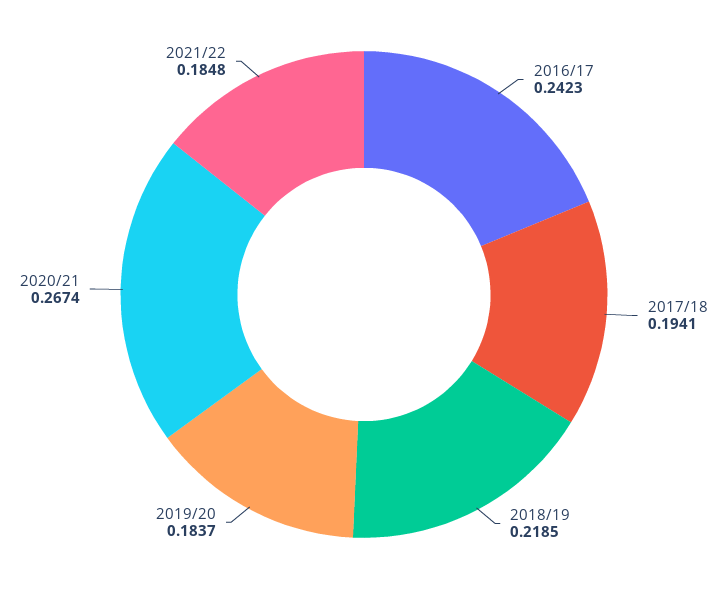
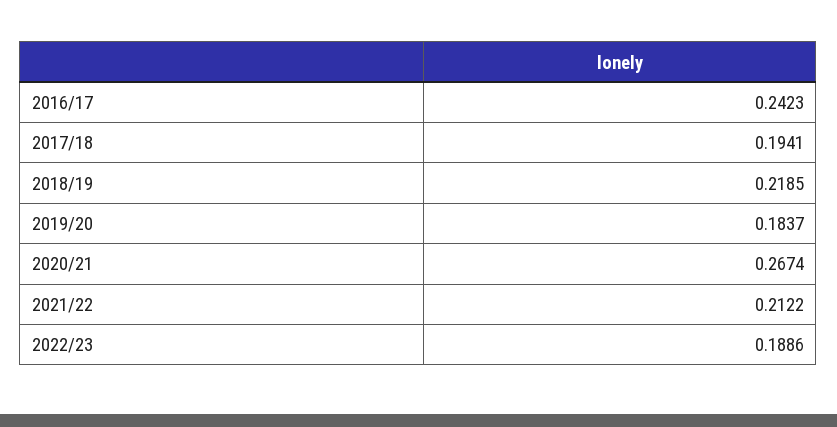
2021/22: 0.1848 -> 0.2122
2022/23: none -> 0.1886

